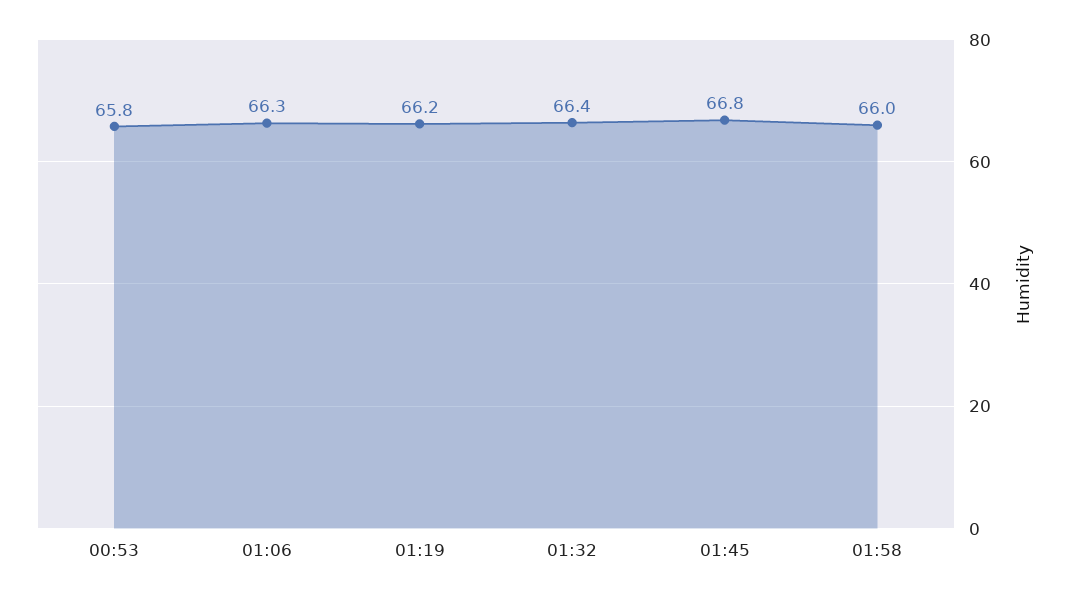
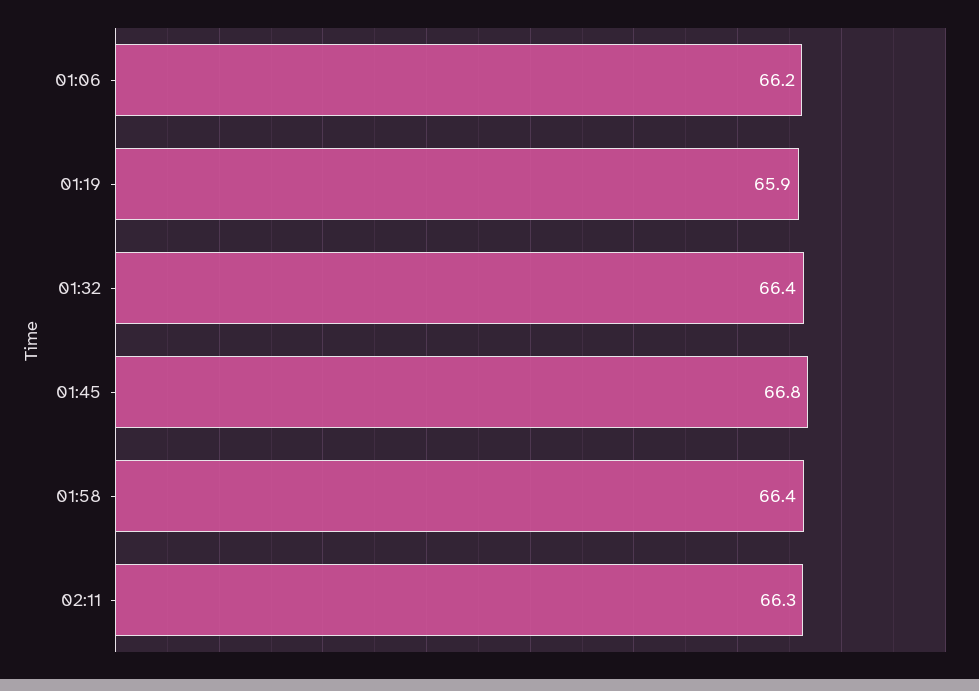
00:53: 65.8 -> none
01:06: 66.3 -> 66.2
01:19: 66.2 -> 65.9
01:58: 66 -> 66.4
02:11: none -> 66.3

